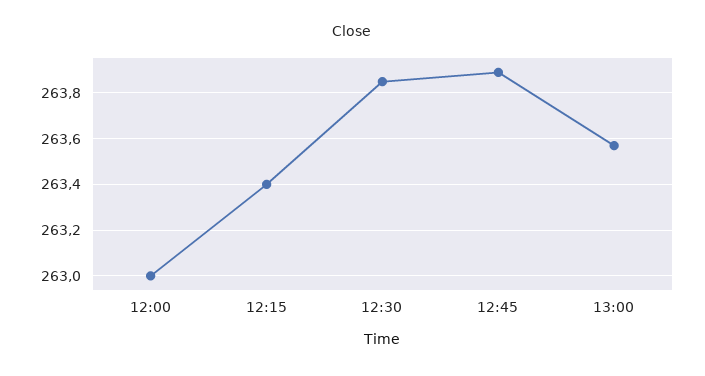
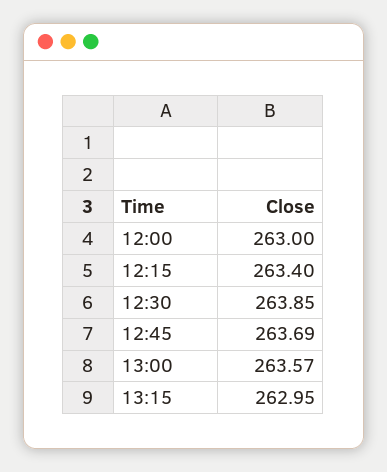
12:45: 263.9 -> 263.69
13:15: none -> 262.95

